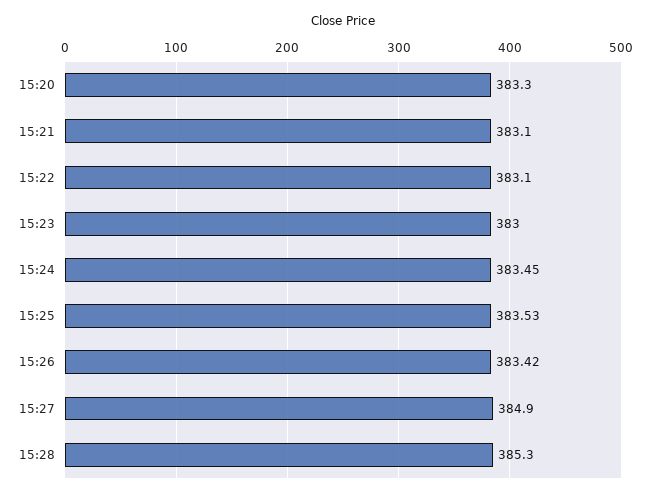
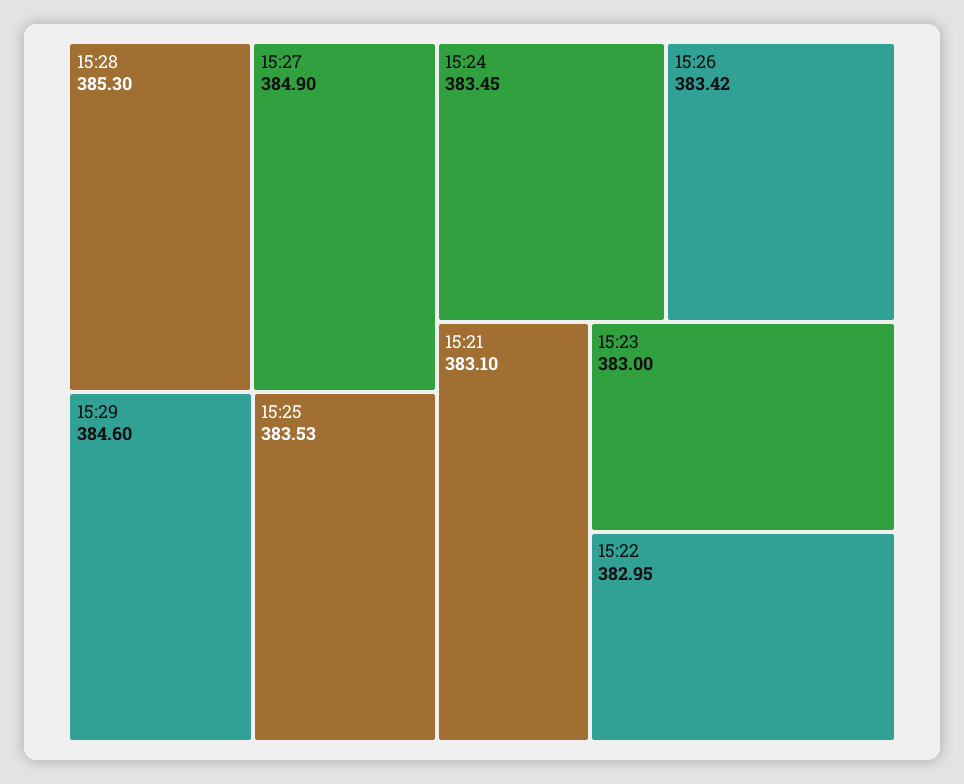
15:20: 383.3 -> none
15:22: 383.1 -> 382.95
15:29: none -> 384.6

